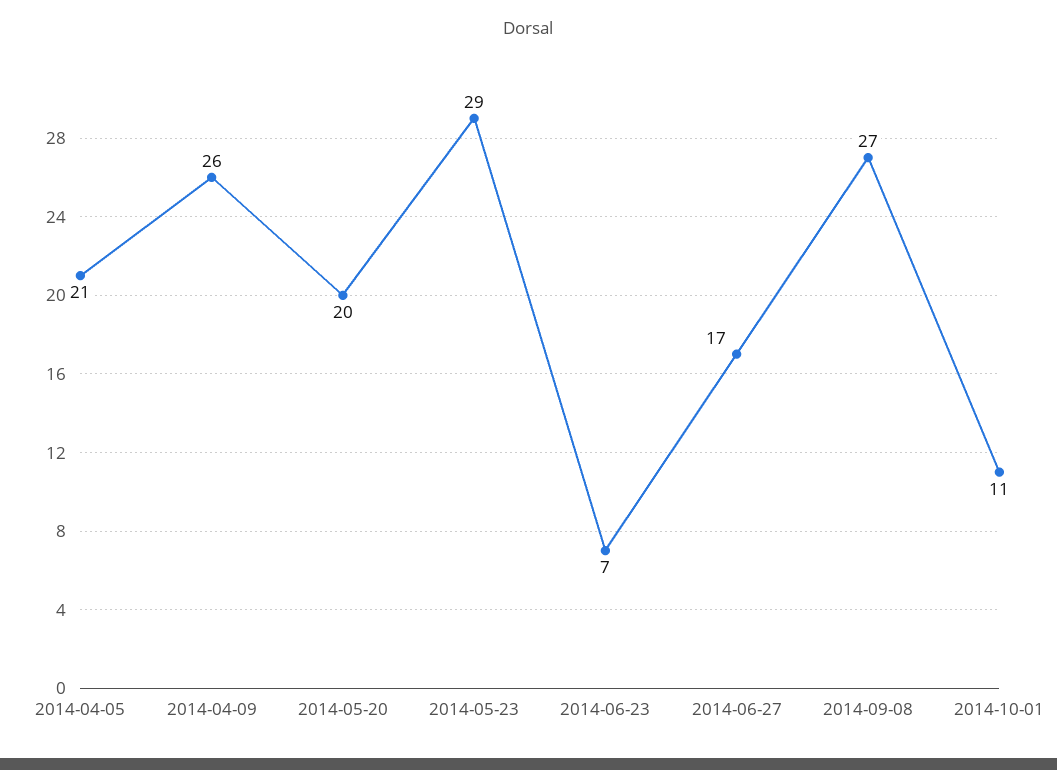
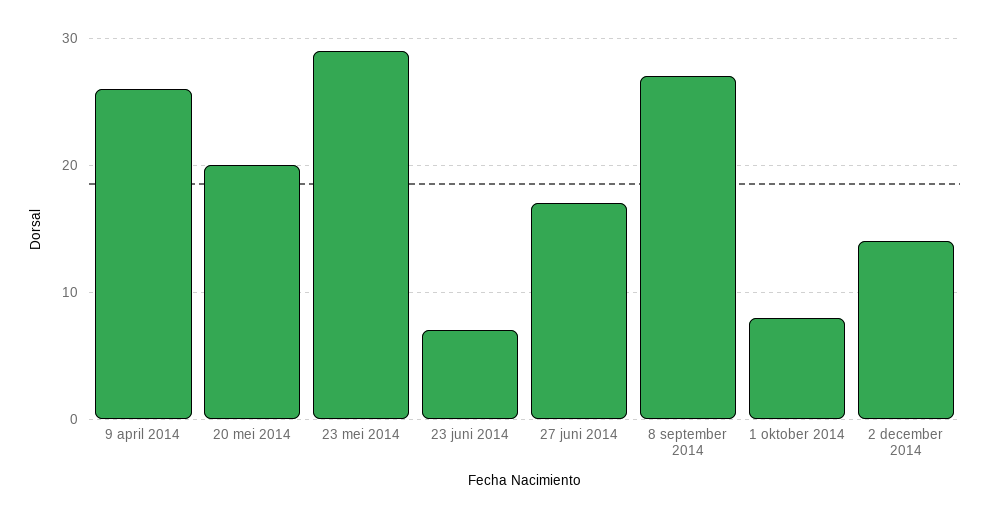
2014-04-05: 21 -> none
2014-10-01: 11 -> 8
2 december 2014: none -> 14

